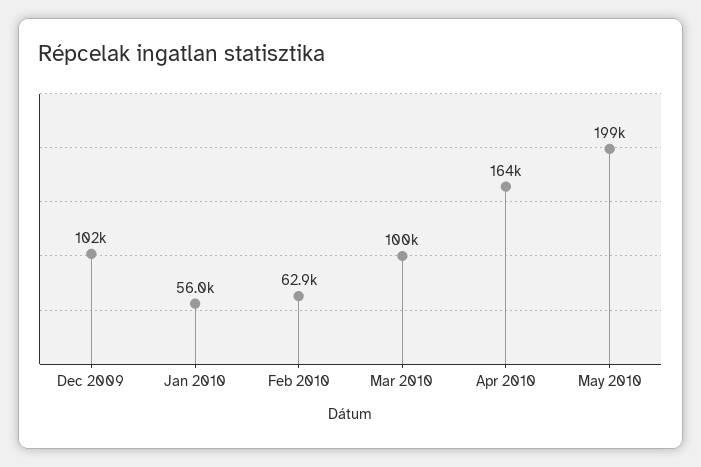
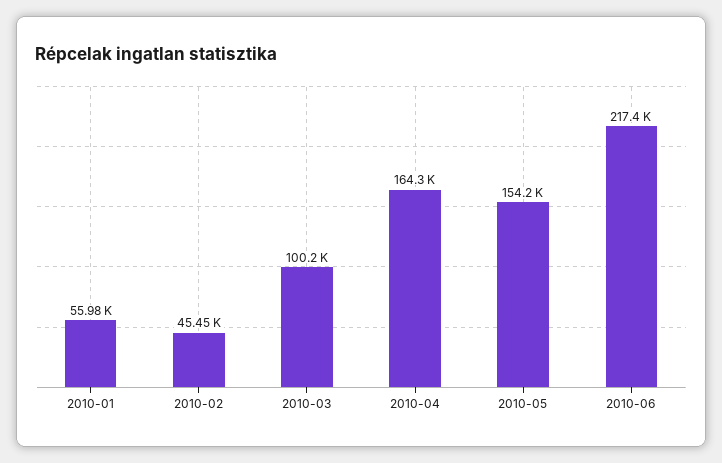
Dec 2009: 102000 -> none
Feb 2010: 62900 -> 45450
May 2010: 199000 -> 154200
2010-06: none -> 217400

